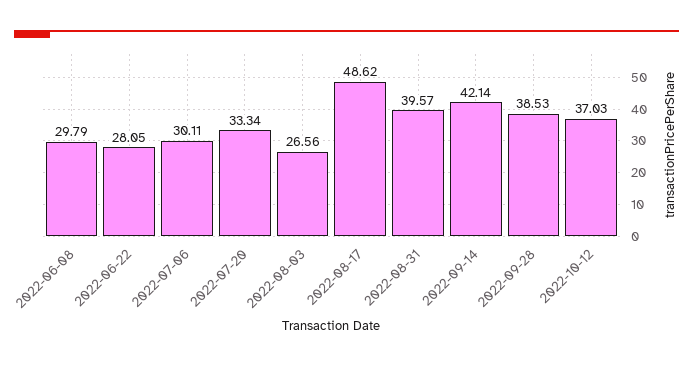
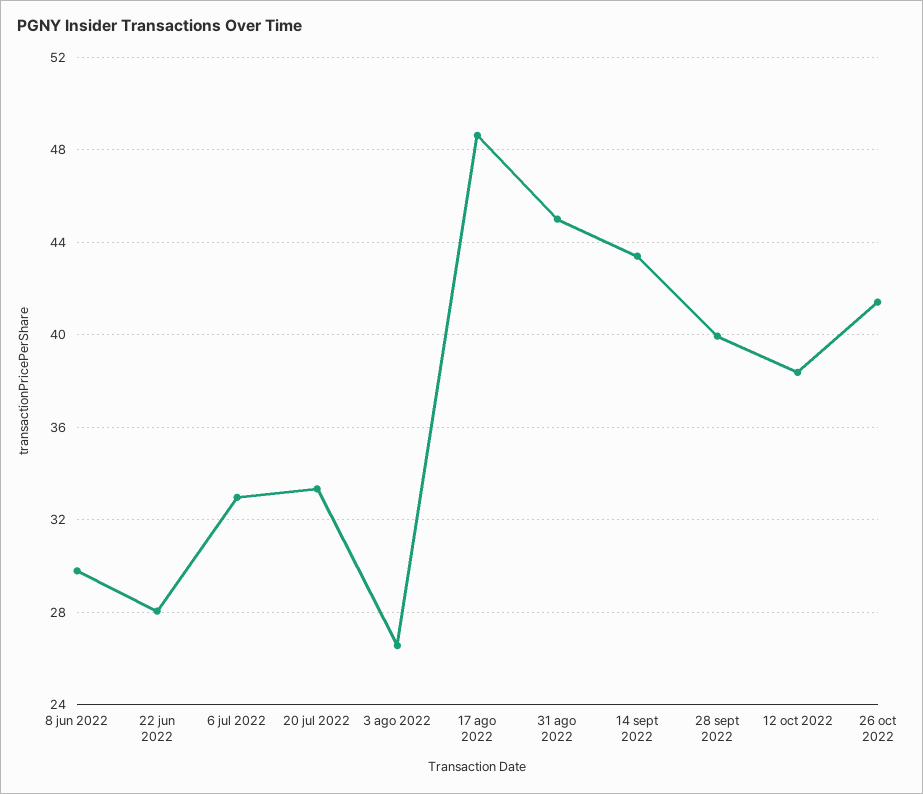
2022-07-06: 30.11 -> 33
2022-08-31: 39.57 -> 45
2022-09-14: 42.14 -> 43.5
2022-09-28: 38.53 -> 40
2022-10-12: 37.03 -> 38.5
26 oct 2022: none -> 41.5

